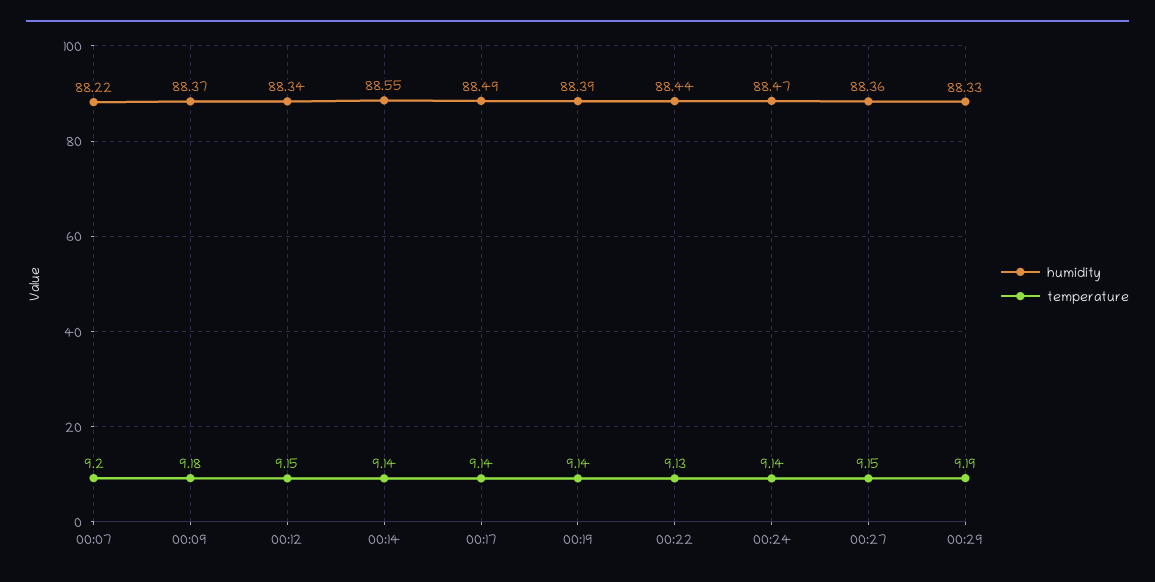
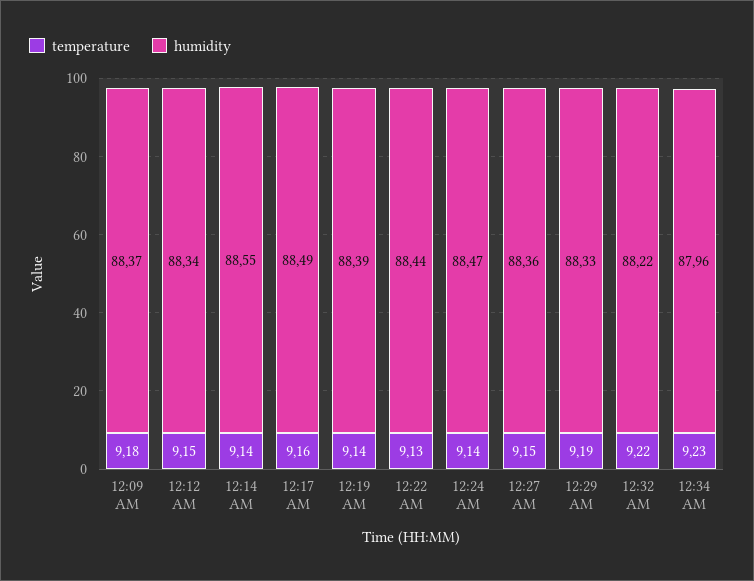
humidity, 00:07: 88.22 -> none
temperature, 00:07: 9.2 -> none
temperature, 00:17: 9.14 -> 9.16
temperature, 12:32 AM: none -> 9.22
humidity, 12:32 AM: none -> 88.22
temperature, 12:34 AM: none -> 9.23
humidity, 12:34 AM: none -> 87.96

